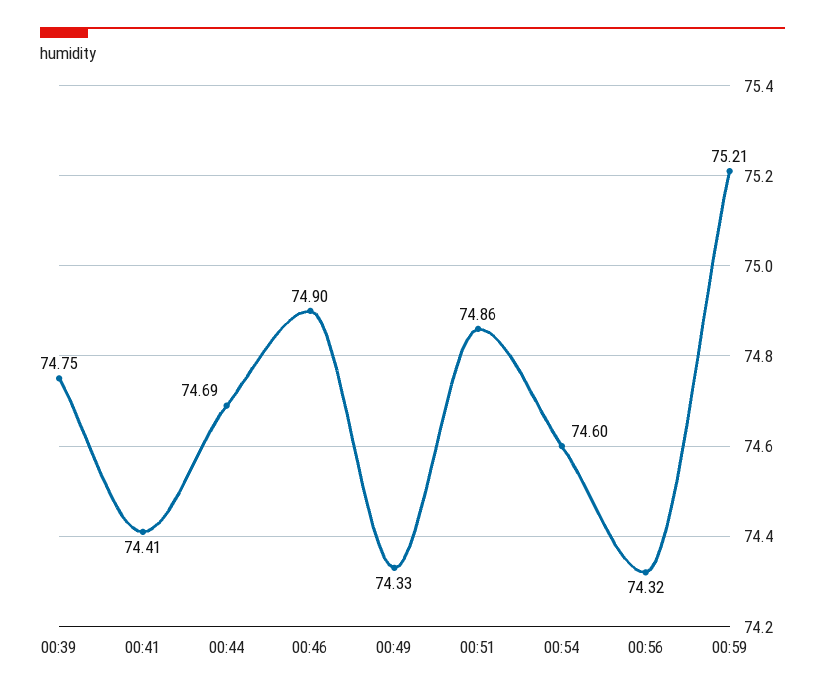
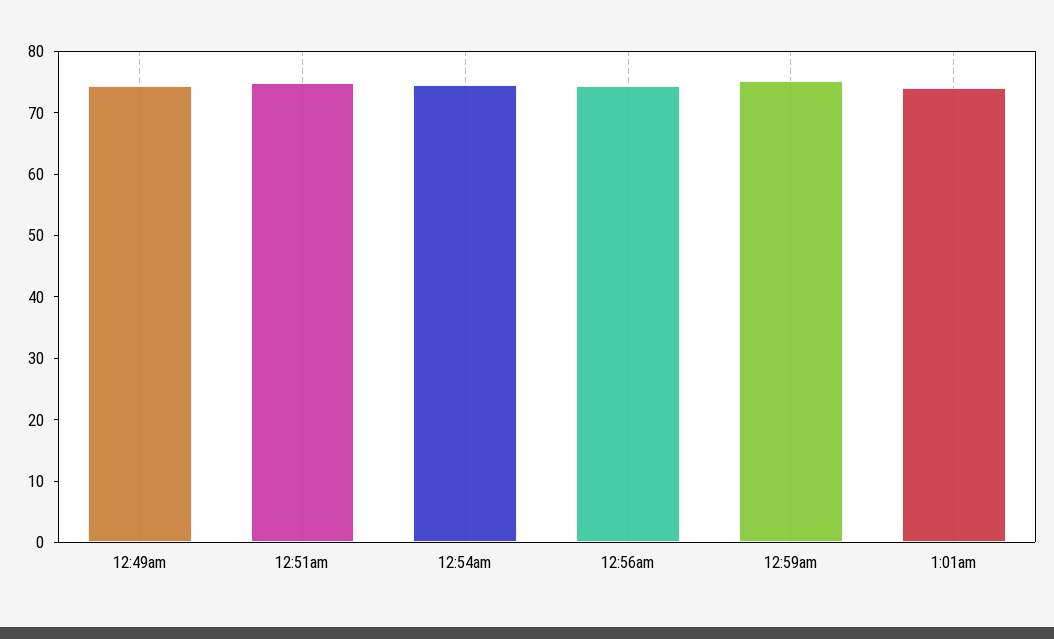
00:39: 74.75 -> none
00:41: 74.41 -> none
00:44: 74.69 -> none
00:46: 74.9 -> none
1:01am: none -> 74

